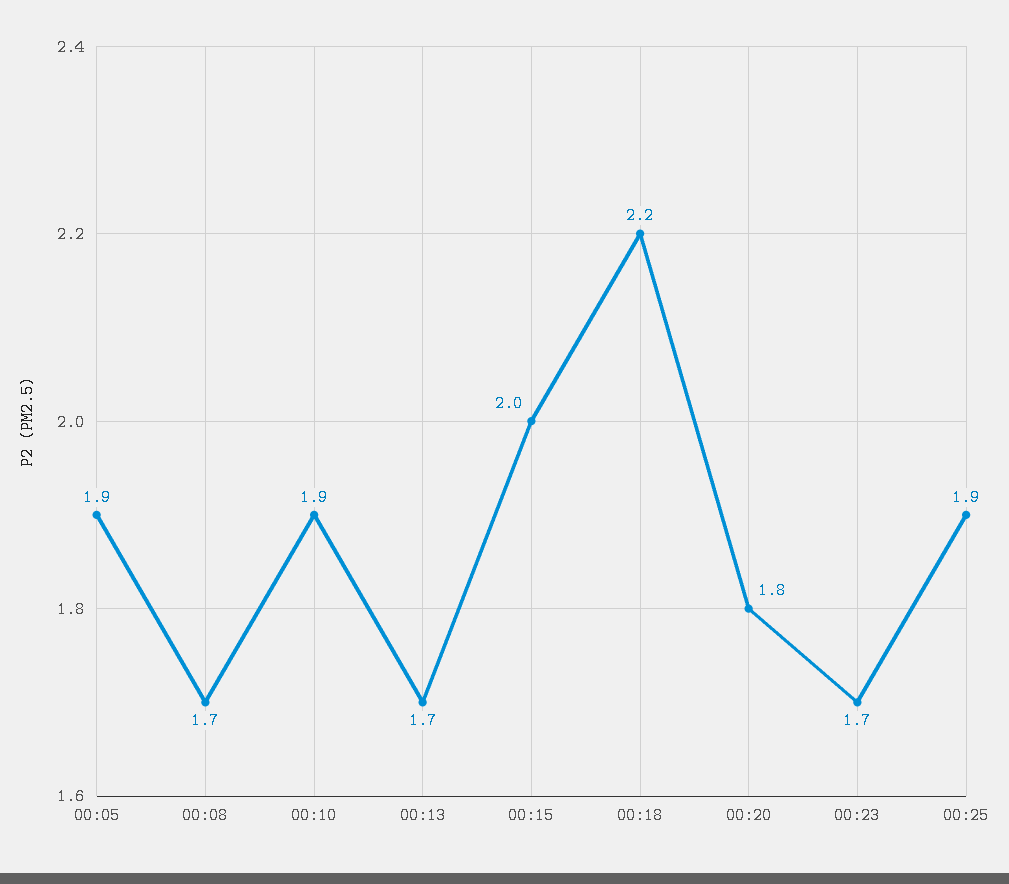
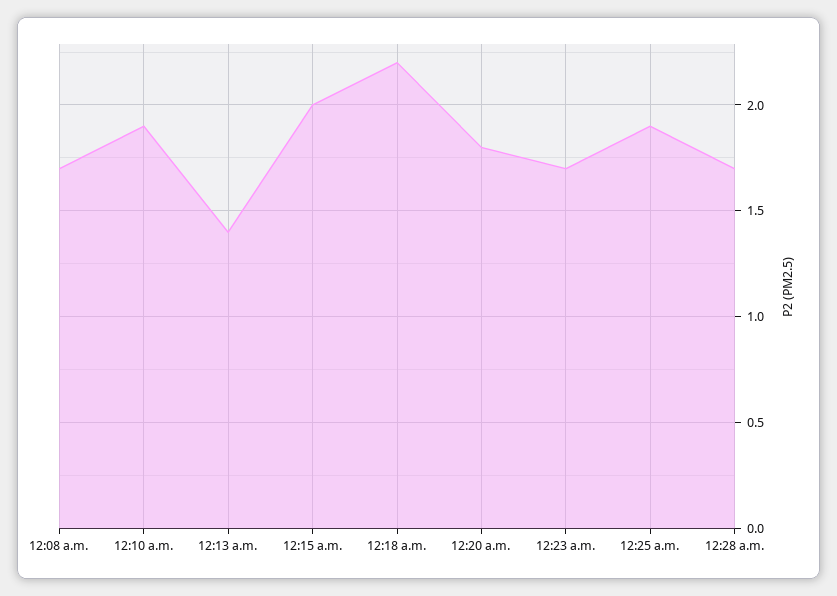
00:05: 1.9 -> none
00:13: 1.7 -> 1.4
12:28 a.m.: none -> 1.7

